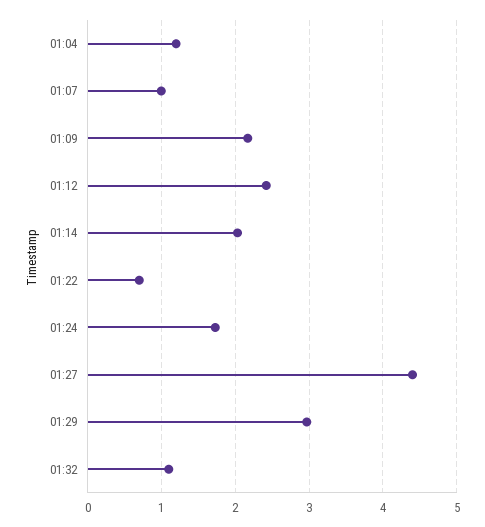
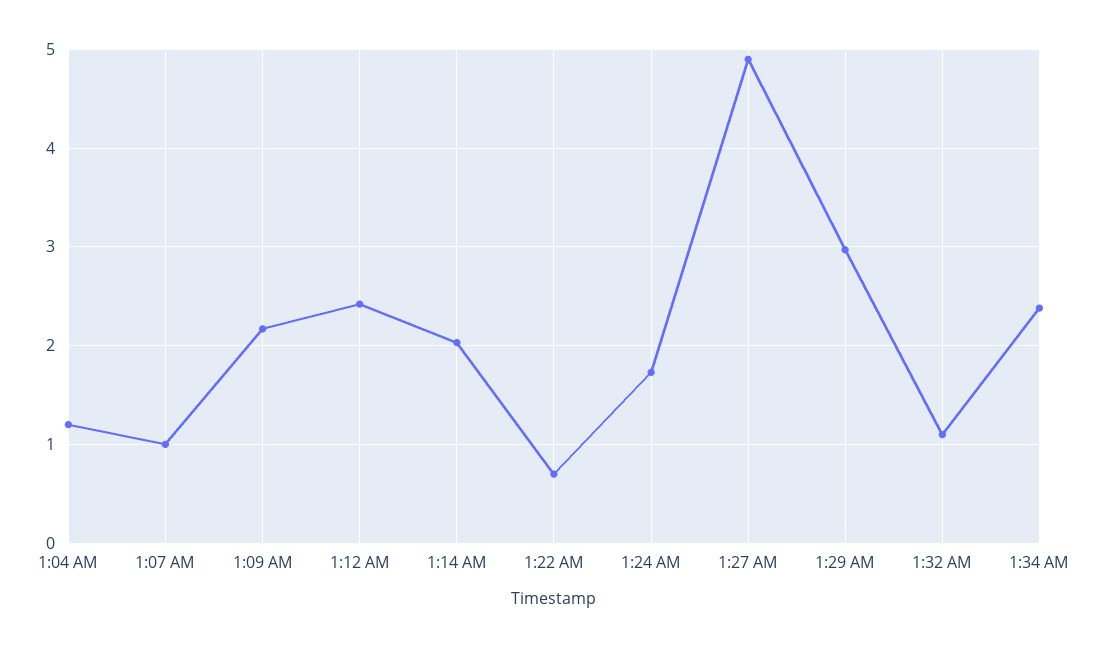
01:27: 4.4 -> 4.9
1:34 AM: none -> 2.4

